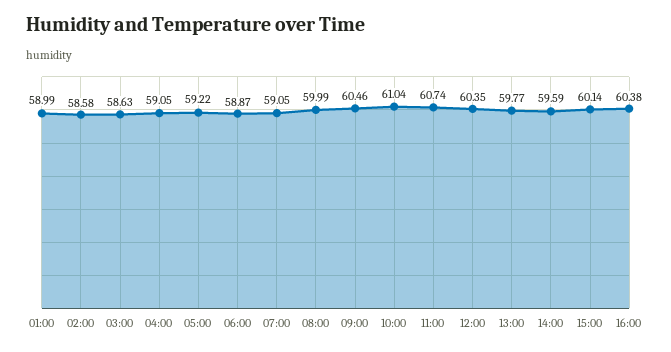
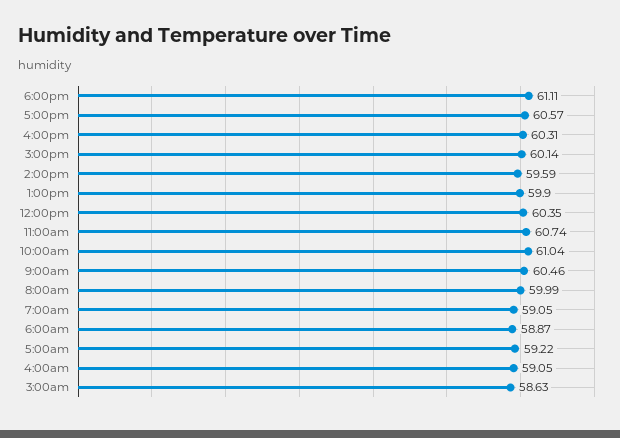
01:00: 58.99 -> none
02:00: 58.58 -> none
13:00: 59.77 -> 59.9
16:00: 60.38 -> 60.31
6:00pm: none -> 61.11
5:00pm: none -> 60.57

